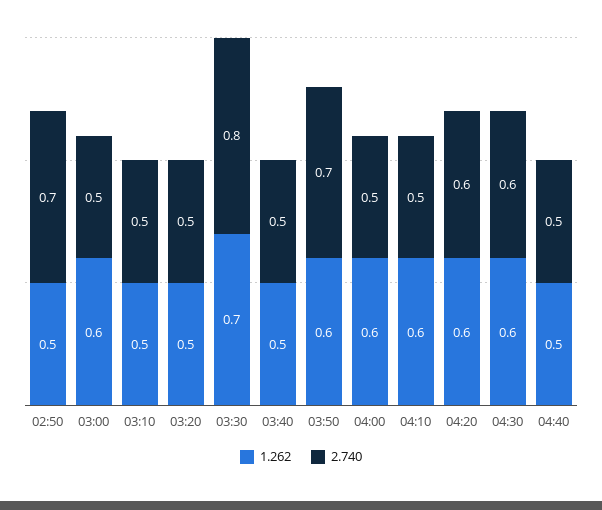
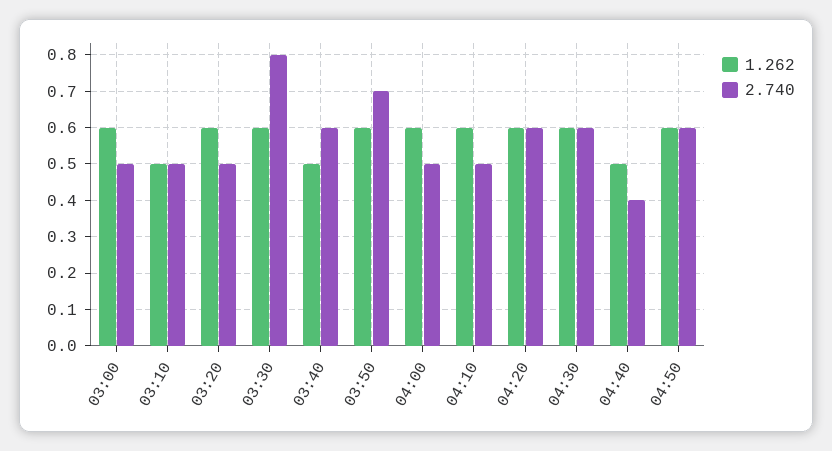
1.262, 02:50: 0.5 -> none
2.740, 02:50: 0.7 -> none
1.262, 03:20: 0.5 -> 0.6
1.262, 03:30: 0.7 -> 0.6
2.740, 03:40: 0.5 -> 0.6
2.740, 04:40: 0.5 -> 0.4
1.262, 04:50: none -> 0.6
2.740, 04:50: none -> 0.6

